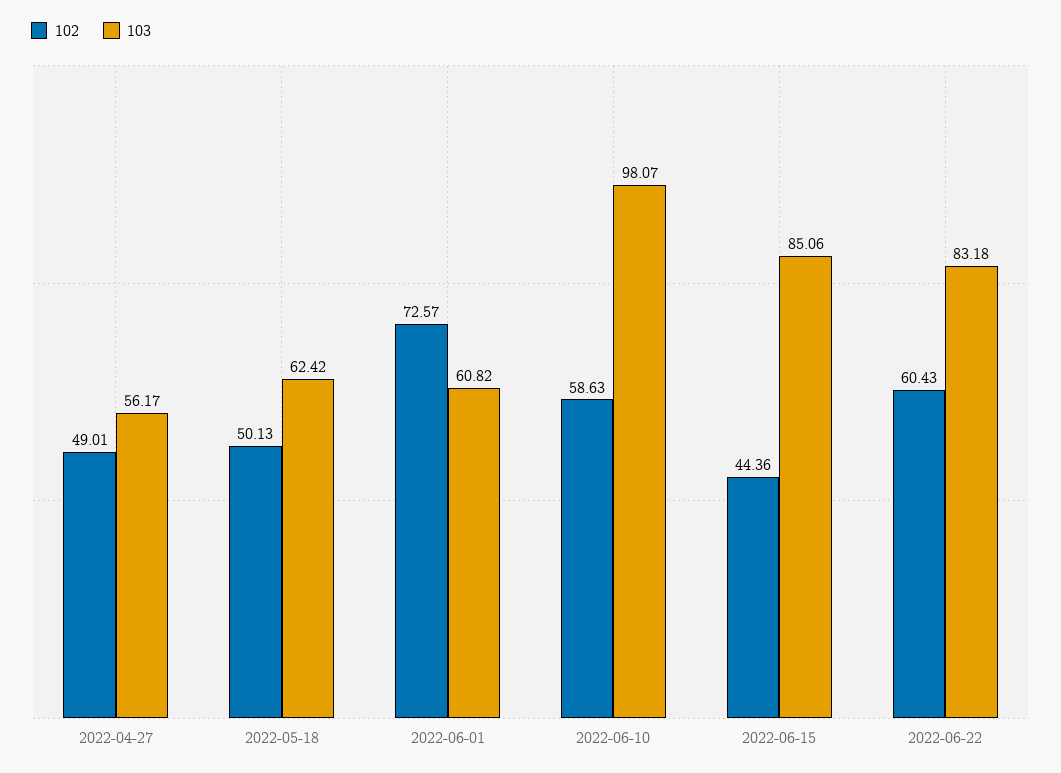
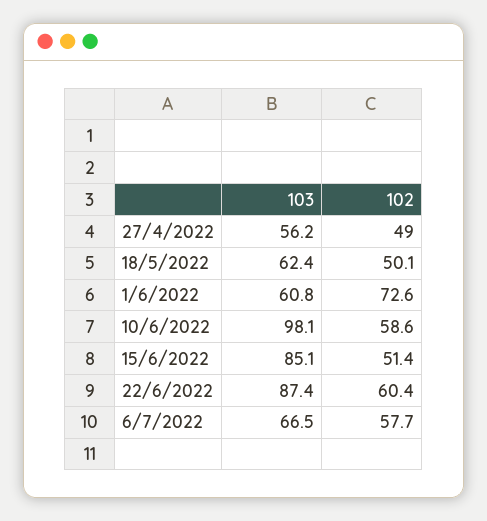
102, 2022-06-15: 44.36 -> 51.4
103, 2022-06-22: 83.18 -> 87.4
103, 6/7/2022: none -> 66.5
102, 6/7/2022: none -> 57.7

